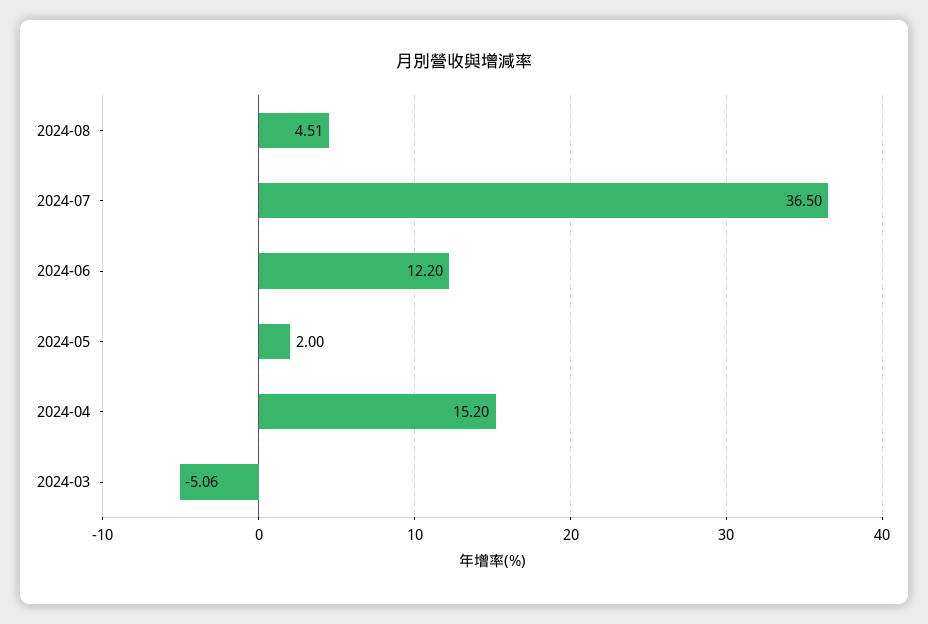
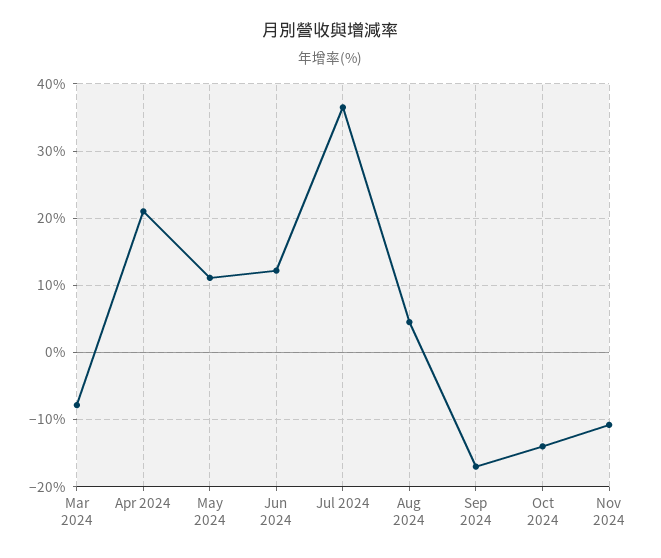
2024-05: 2 -> 11
2024-04: 15.2 -> 21
2024-03: -5.06 -> -8
Sep 2024: none -> -17
Oct 2024: none -> -14
Nov 2024: none -> -11

